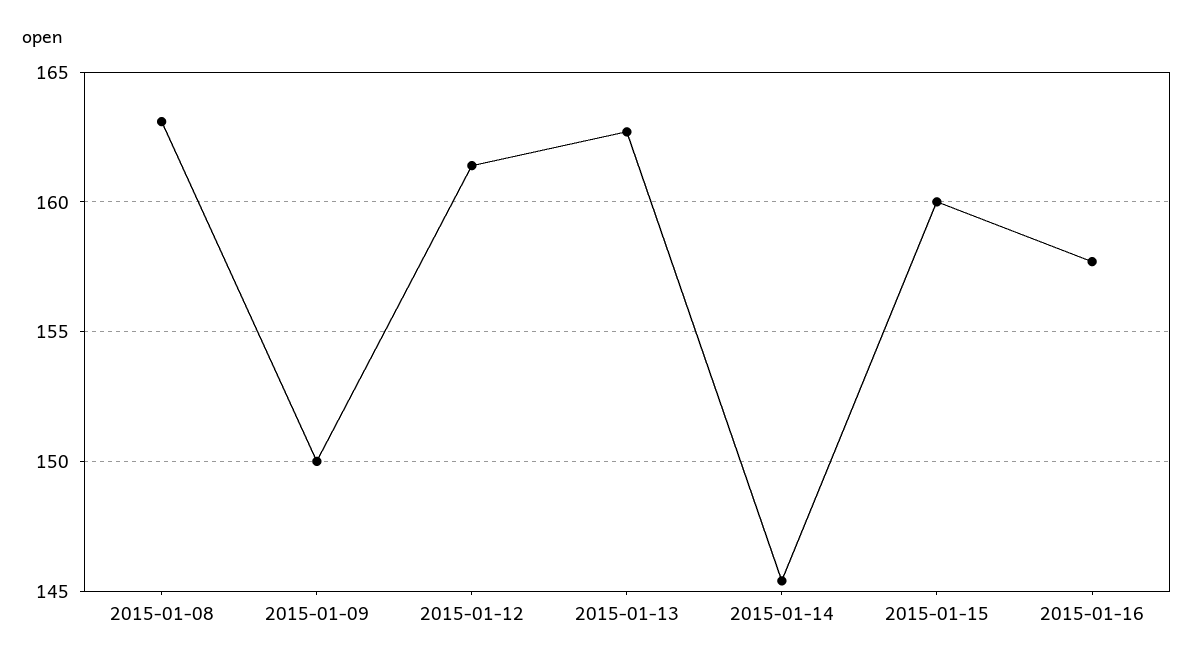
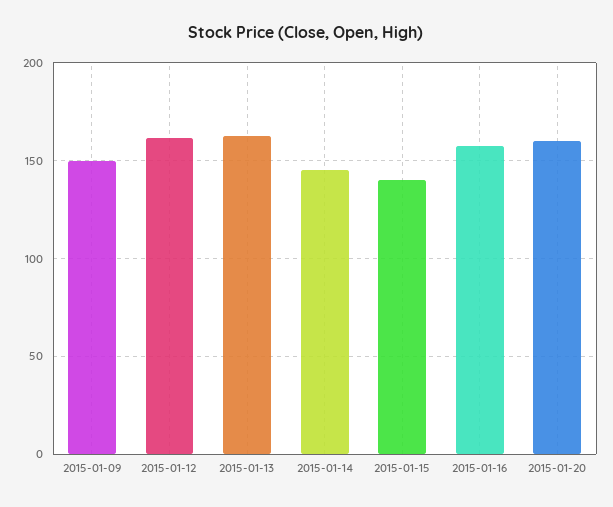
2015-01-08: 163 -> none
2015-01-15: 160 -> 140
2015-01-20: none -> 160

